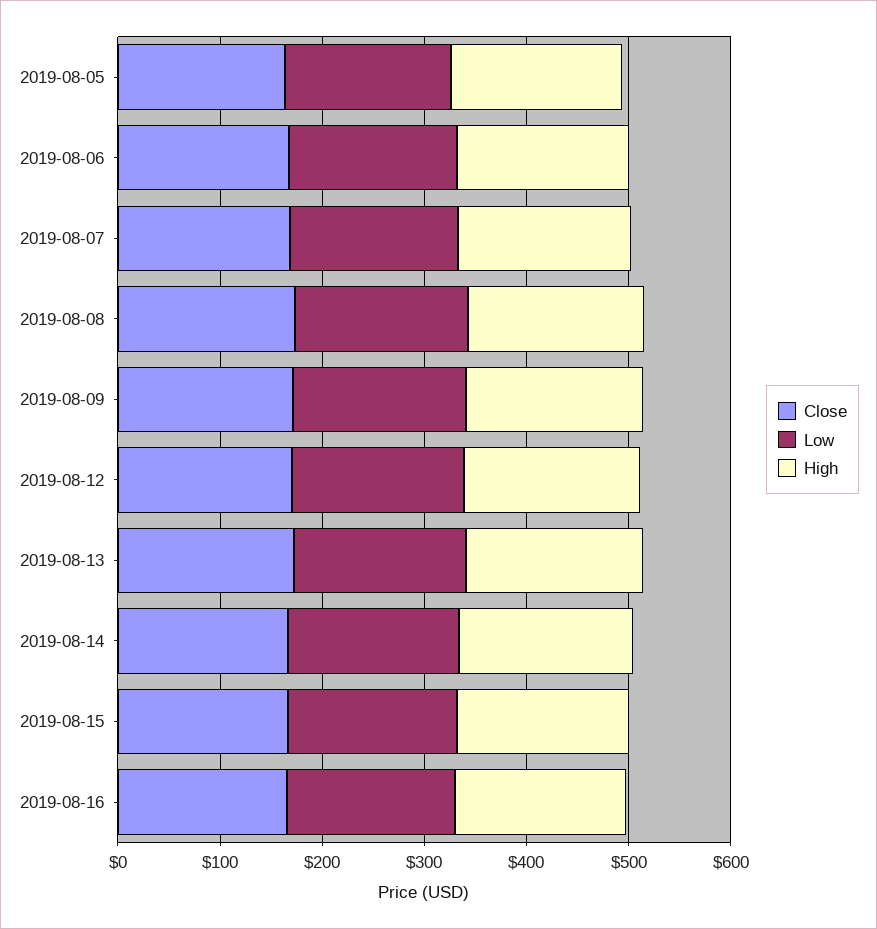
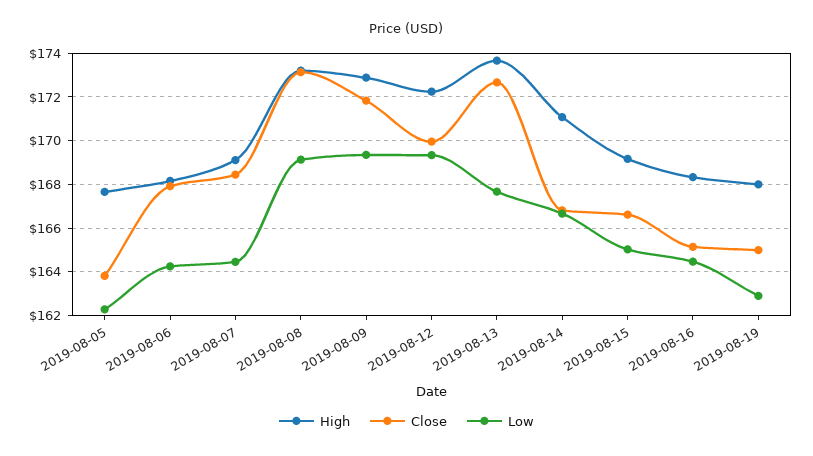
High, 2019-08-19: none -> 168
Close, 2019-08-19: none -> 165
Low, 2019-08-19: none -> 163

